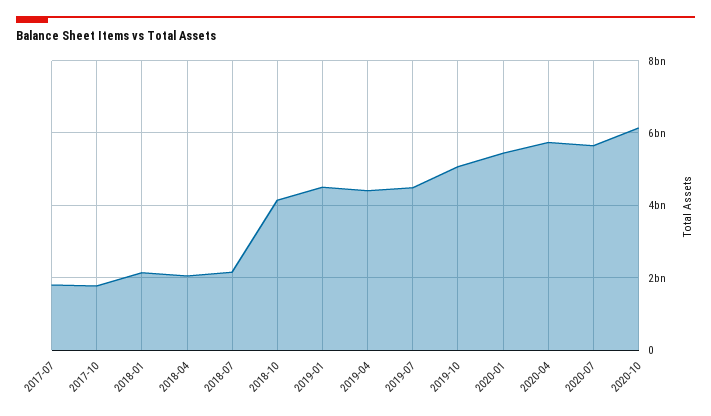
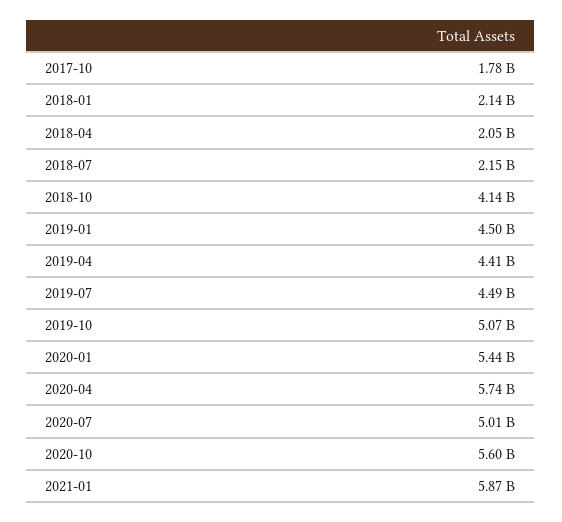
2017-07: 1800000000 -> none
2020-07: 5600000000 -> 5010000000
2020-10: 6200000000 -> 5600000000
2021-01: none -> 5870000000

